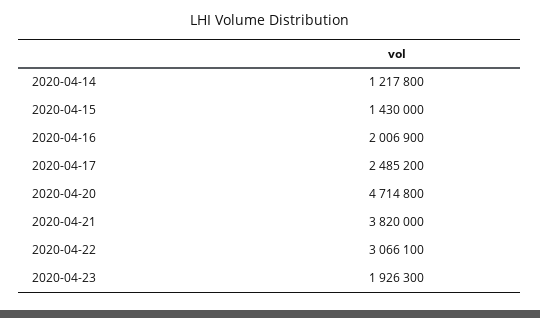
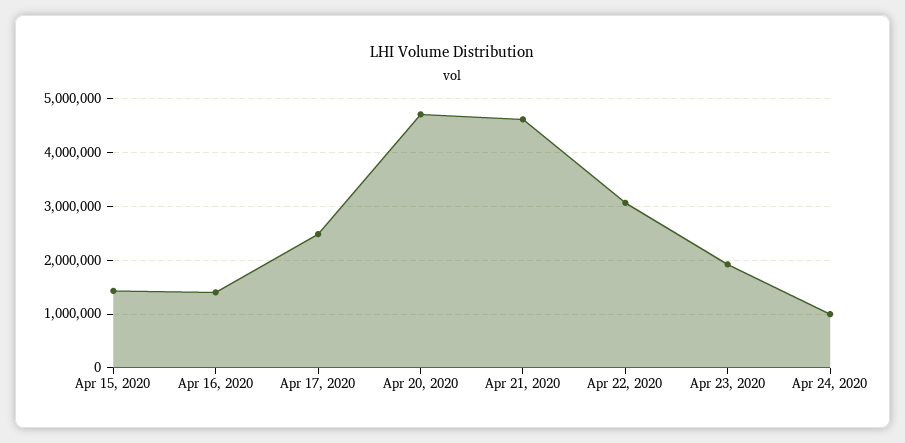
2020-04-14: 1217800 -> none
2020-04-16: 2006900 -> 1400000
2020-04-21: 3820000 -> 4600000
Apr 24, 2020: none -> 1000000

